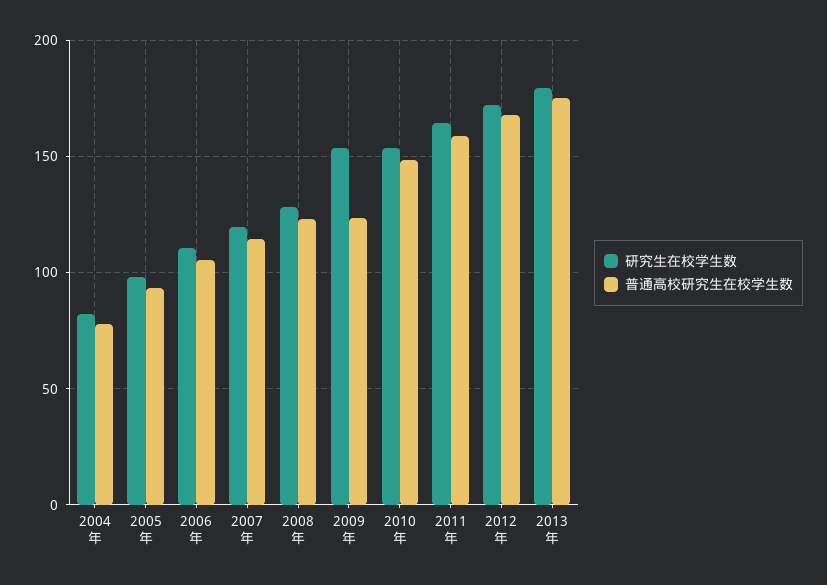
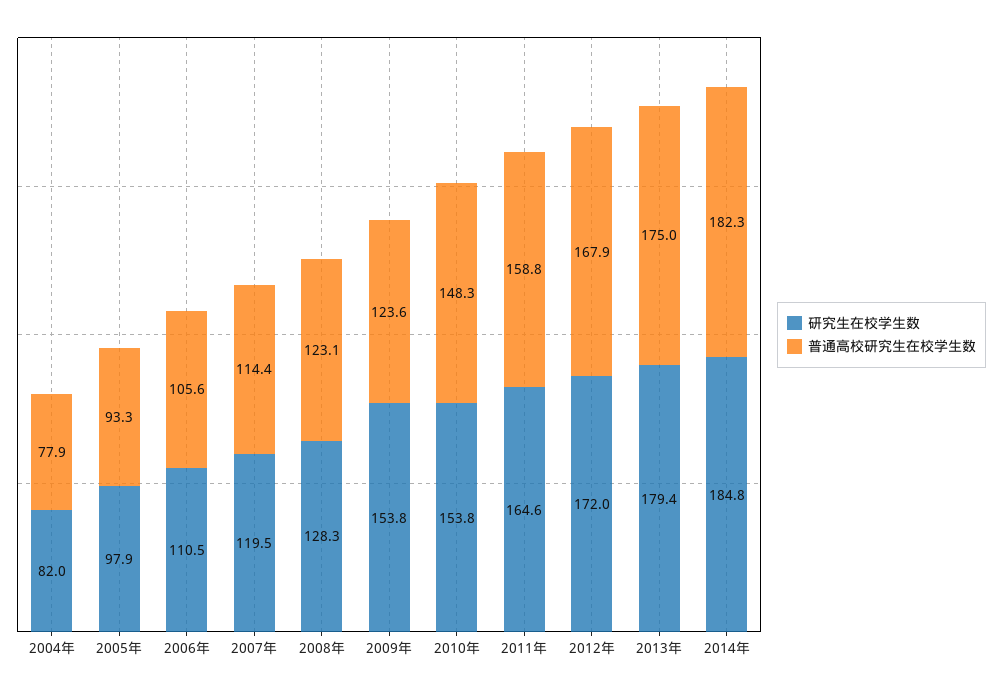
研究生在校学生数, 2014年: none -> 184.8
普通高校研究生在校学生数, 2014年: none -> 182.3

